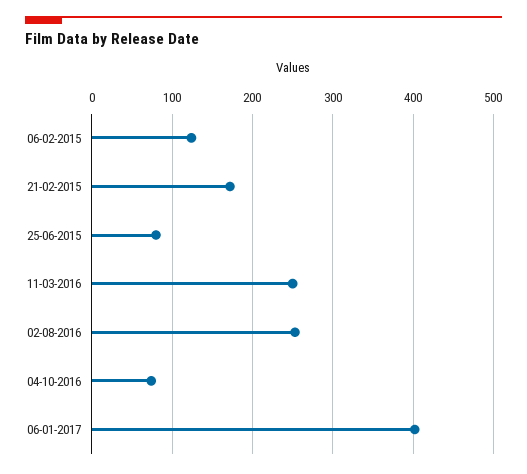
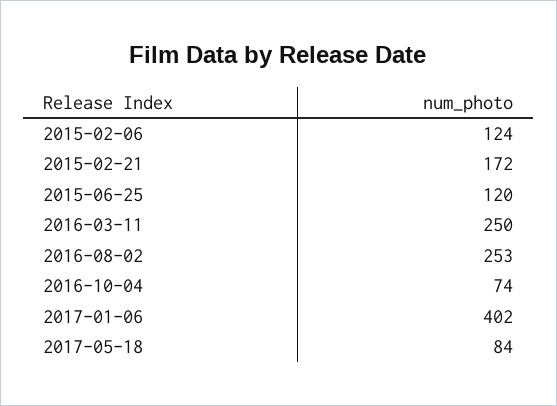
25-06-2015: 80 -> 120
2017-05-18: none -> 84

